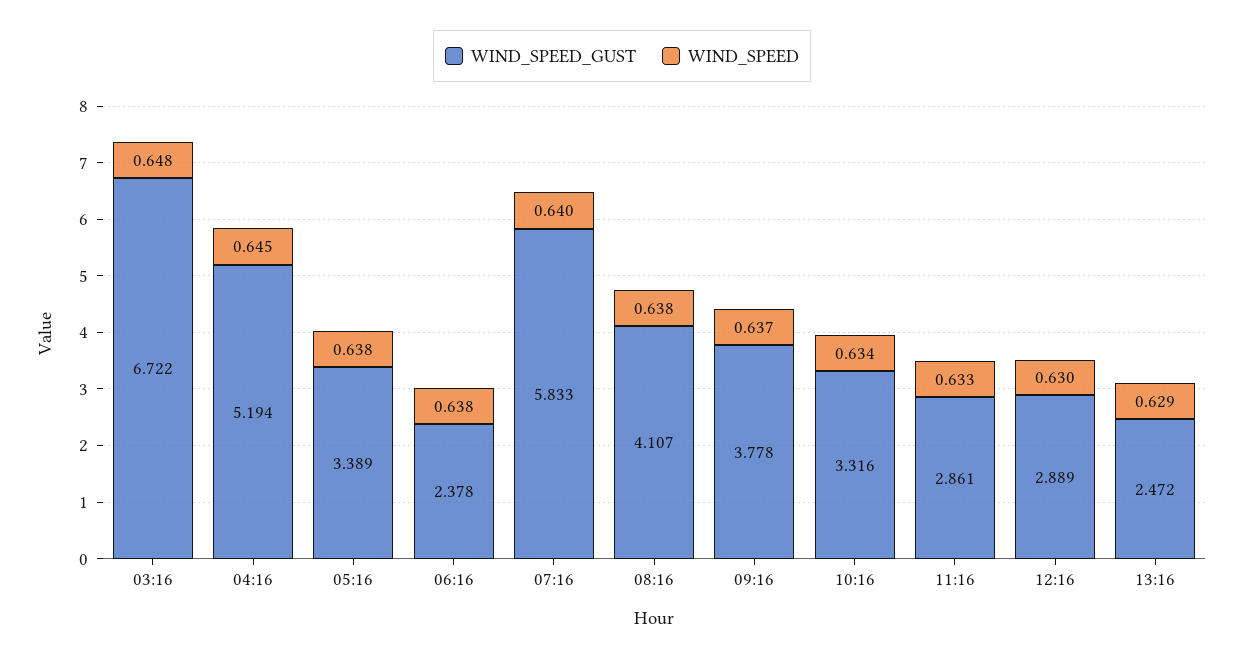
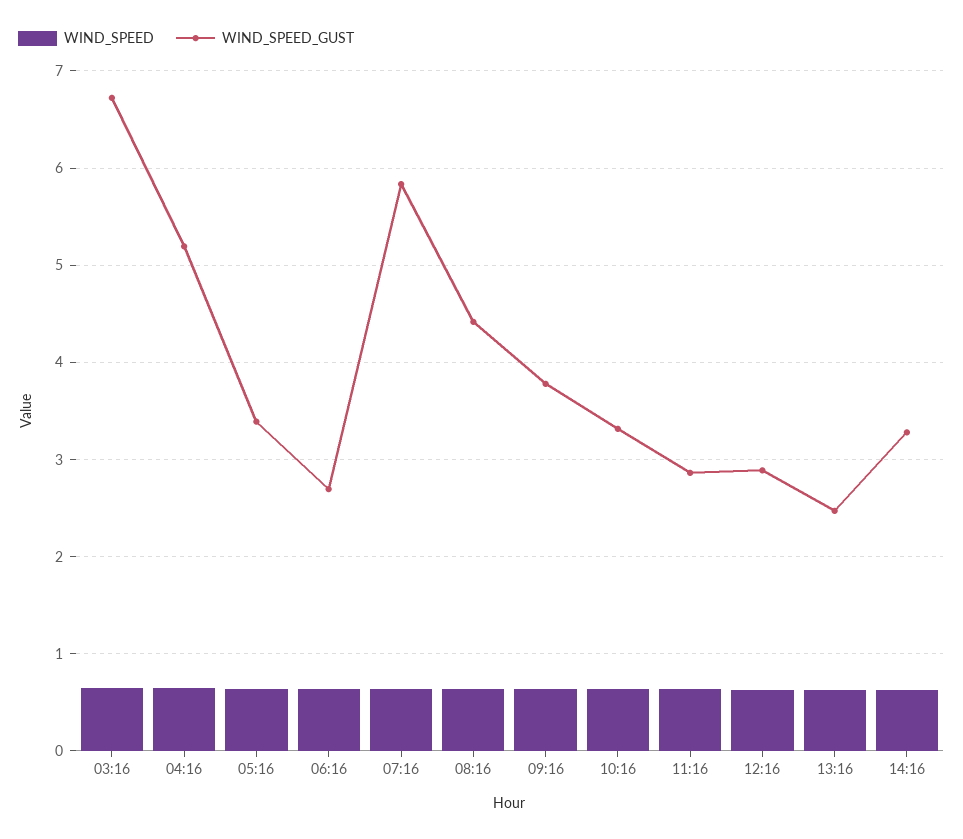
WIND_SPEED_GUST, 06:16: 2.378 -> 2.7
WIND_SPEED_GUST, 08:16: 4.107 -> 4.4
WIND_SPEED, 14:16: none -> 0.6
WIND_SPEED_GUST, 14:16: none -> 3.3

